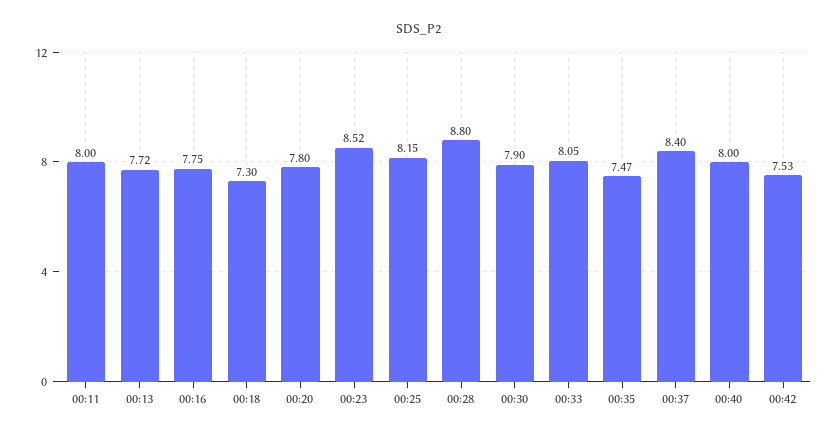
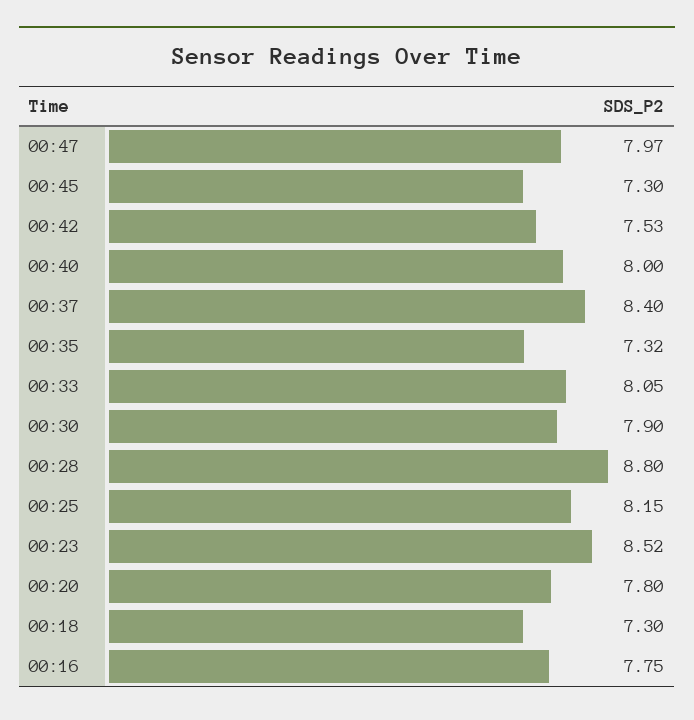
00:11: 8 -> none
00:13: 7.72 -> none
00:35: 7.47 -> 7.32
00:47: none -> 7.97
00:45: none -> 7.3

